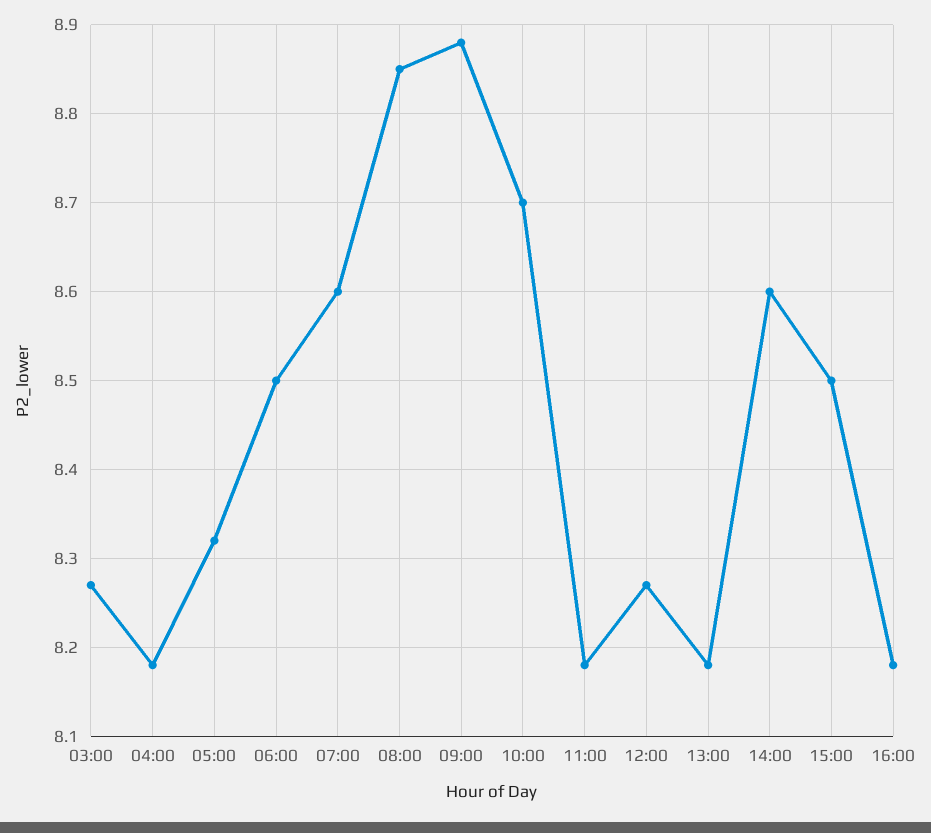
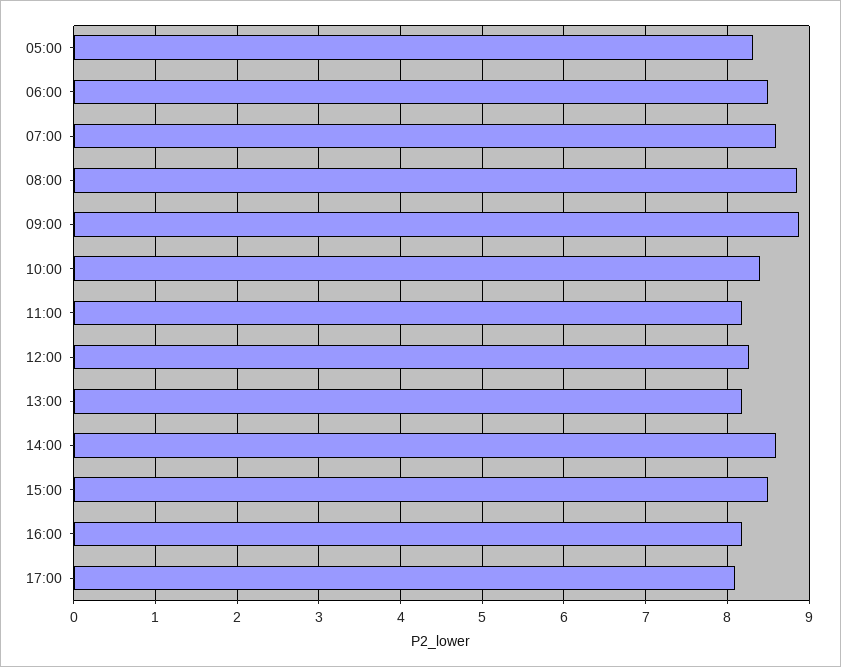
03:00: 8.27 -> none
04:00: 8.18 -> none
10:00: 8.7 -> 8.4
17:00: none -> 8.1

